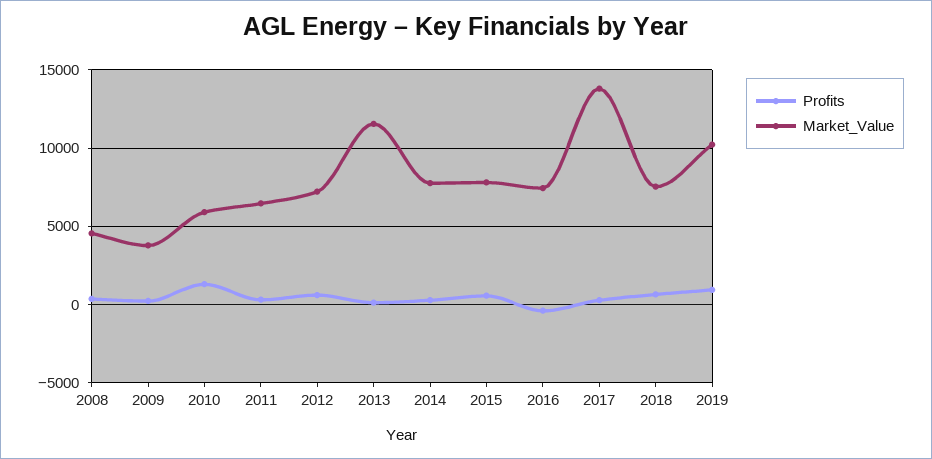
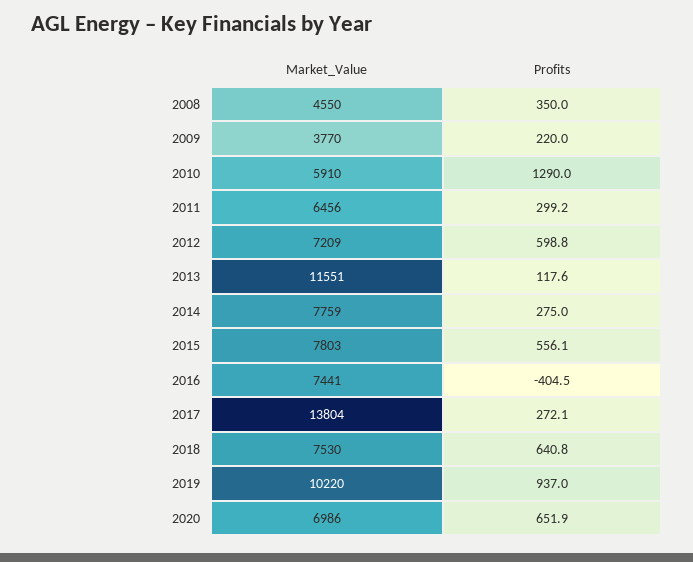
Market_Value, 2020: none -> 6986
Profits, 2020: none -> 651.9

